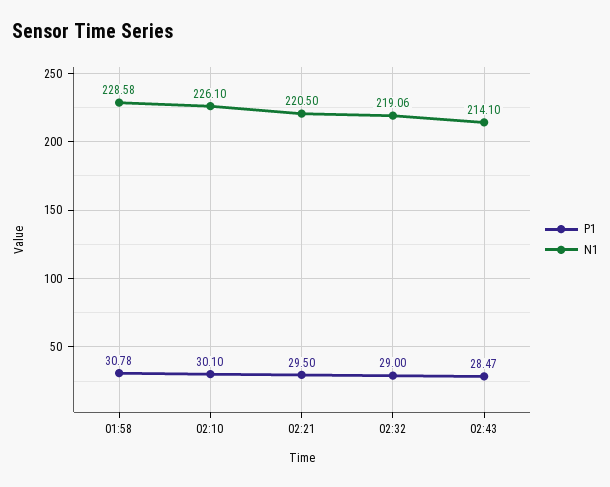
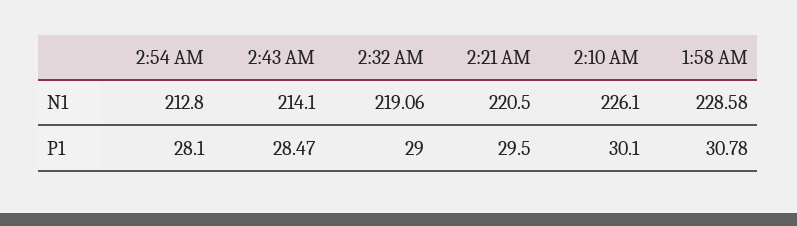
N1, 2:54 AM: none -> 212.8
P1, 2:54 AM: none -> 28.1

